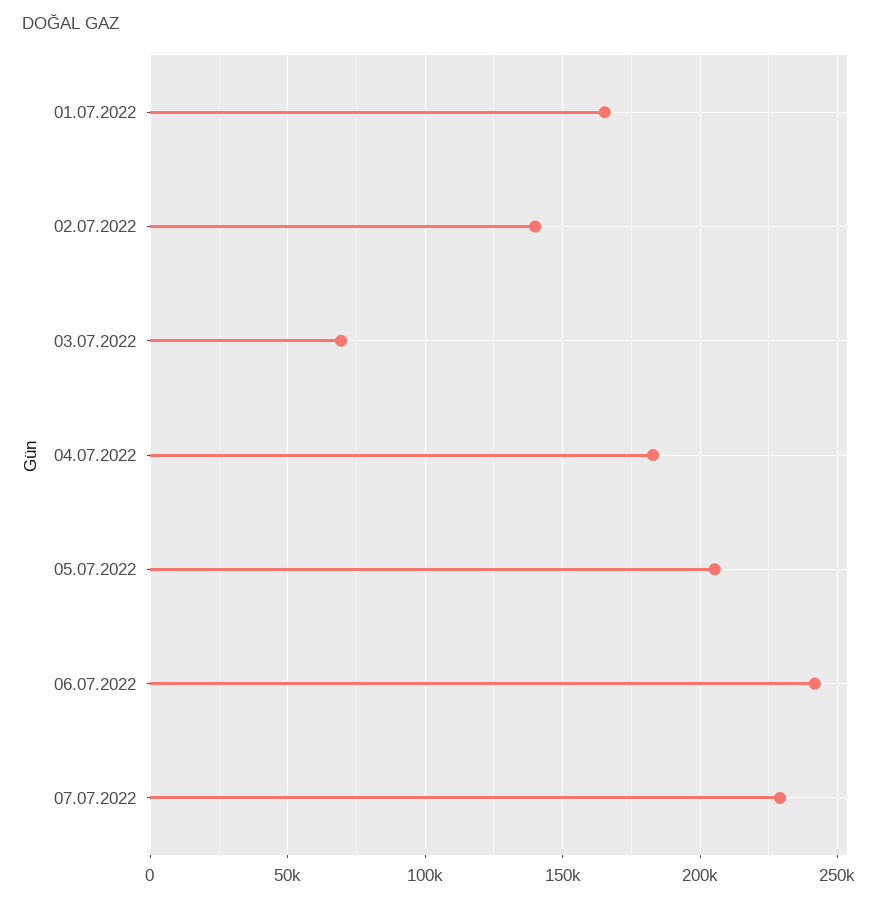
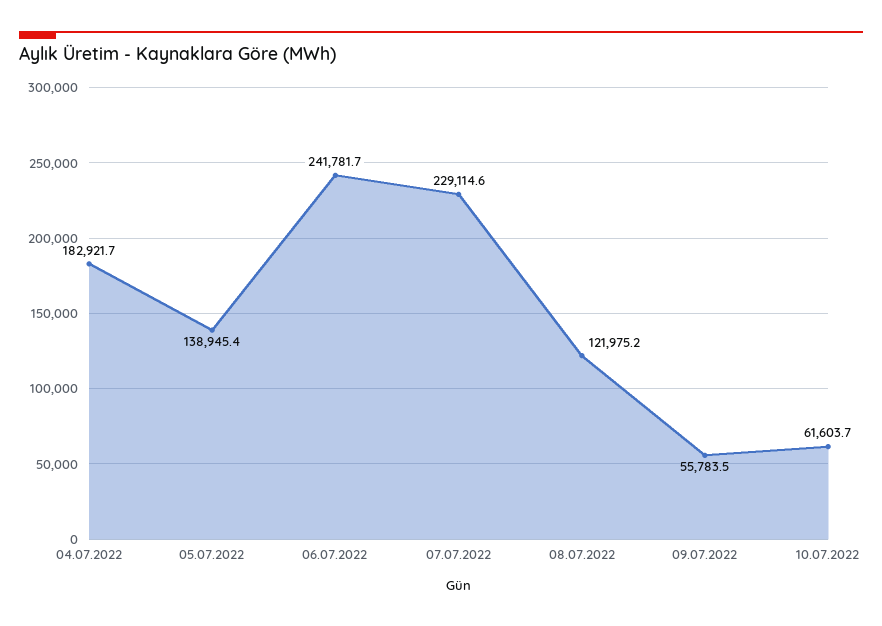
01.07.2022: 165000 -> none
02.07.2022: 140000 -> none
03.07.2022: 70000 -> none
05.07.2022: 205000 -> 138945.4
08.07.2022: none -> 121975.2
09.07.2022: none -> 55783.5
10.07.2022: none -> 61603.7

